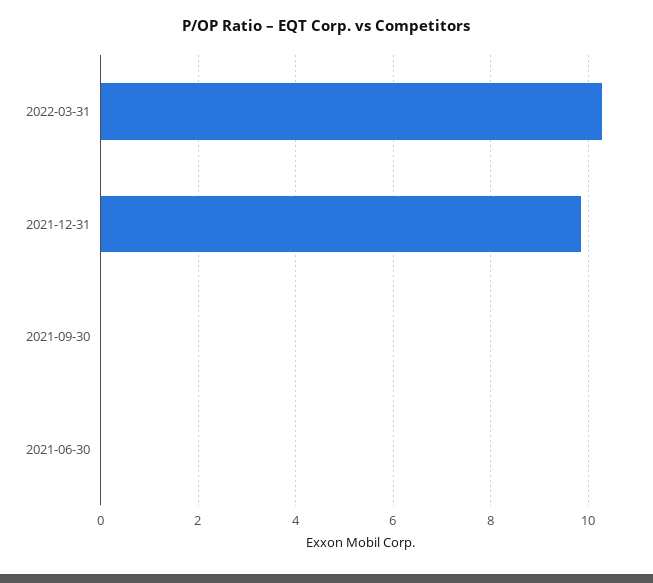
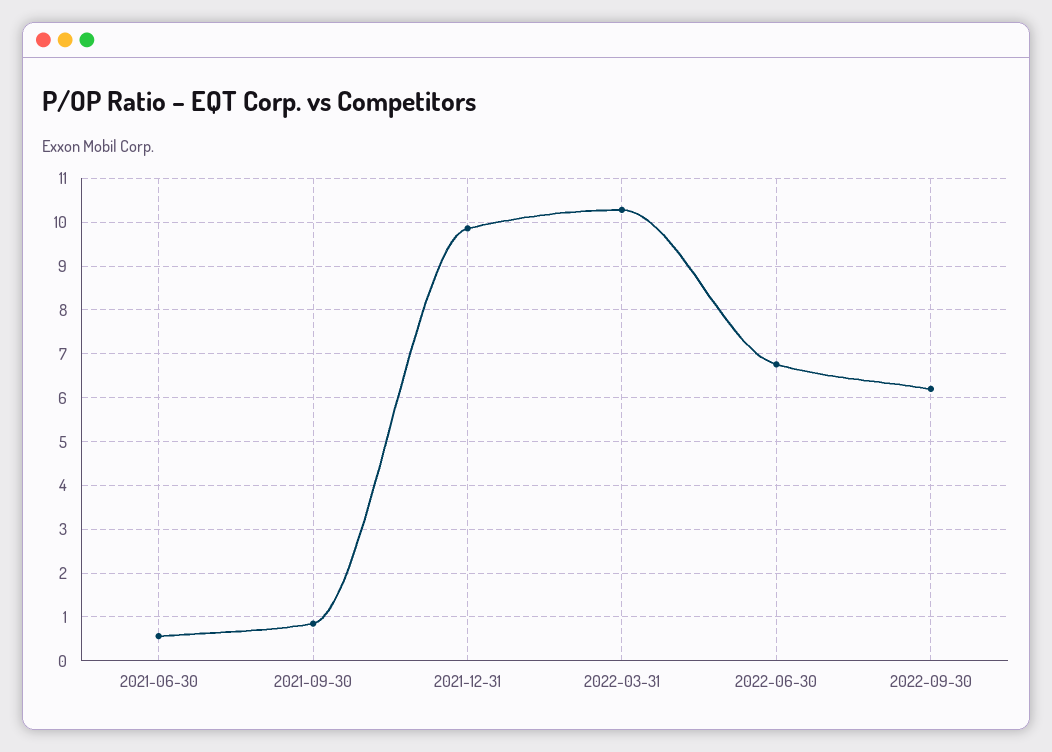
2021-09-30: 0 -> 0.8
2021-06-30: 0 -> 0.6
2022-06-30: none -> 6.8
2022-09-30: none -> 6.2

